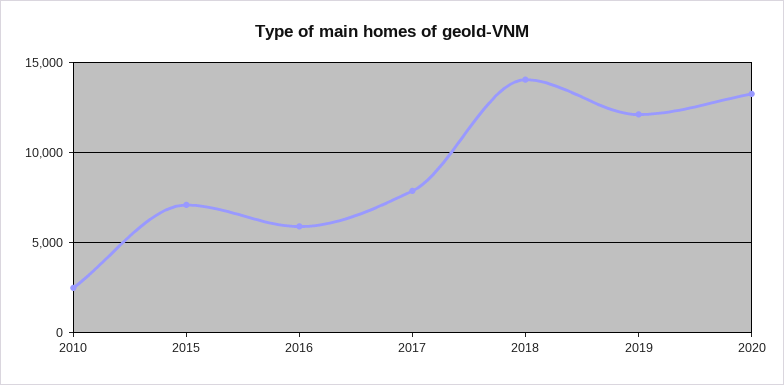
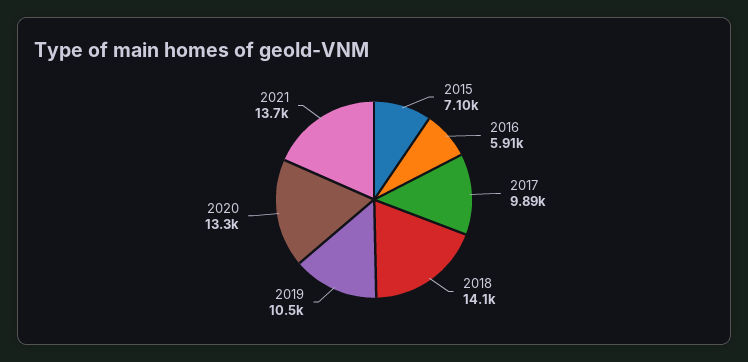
2010: 2500 -> none
2017: 8000 -> 9890
2019: 12000 -> 10500
2021: none -> 13700

